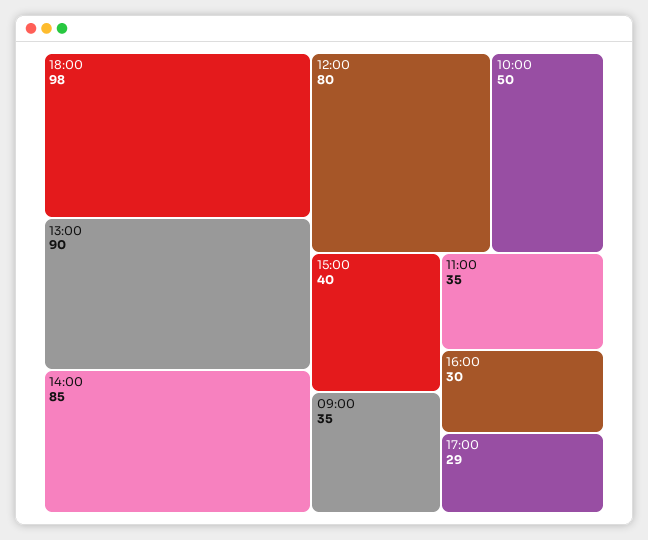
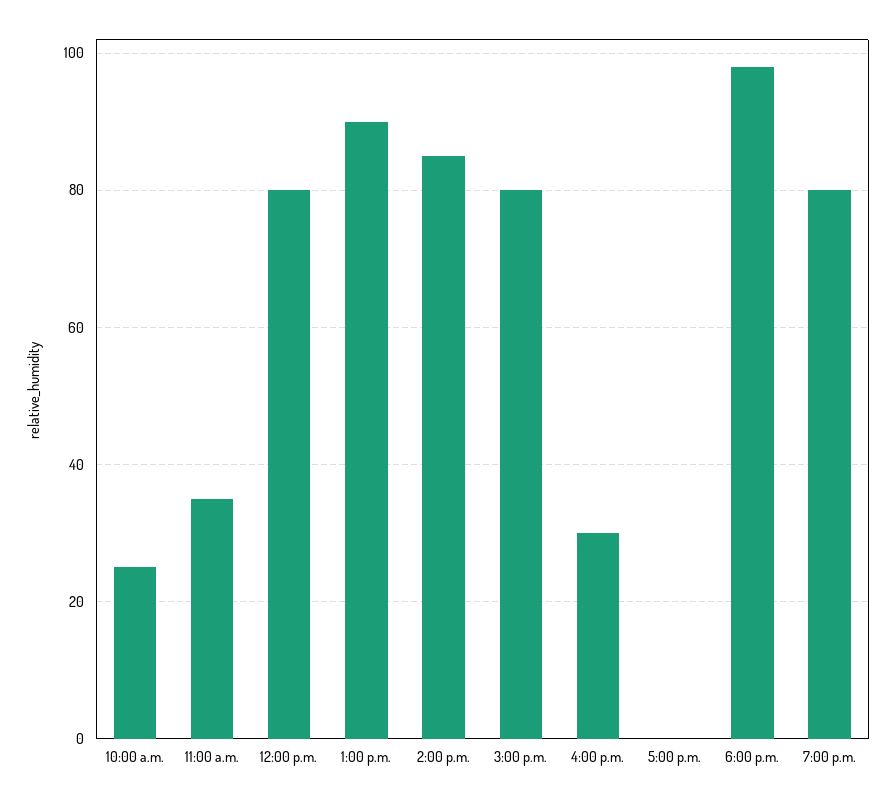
10:00: 50 -> 25
15:00: 40 -> 80
09:00: 35 -> none
17:00: 29 -> 0
7:00 p.m.: none -> 80

